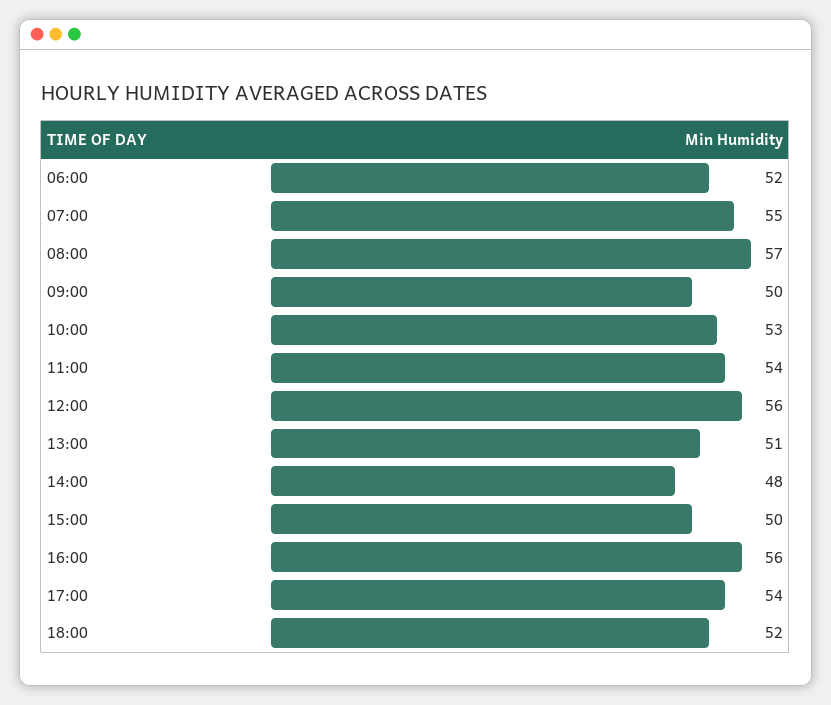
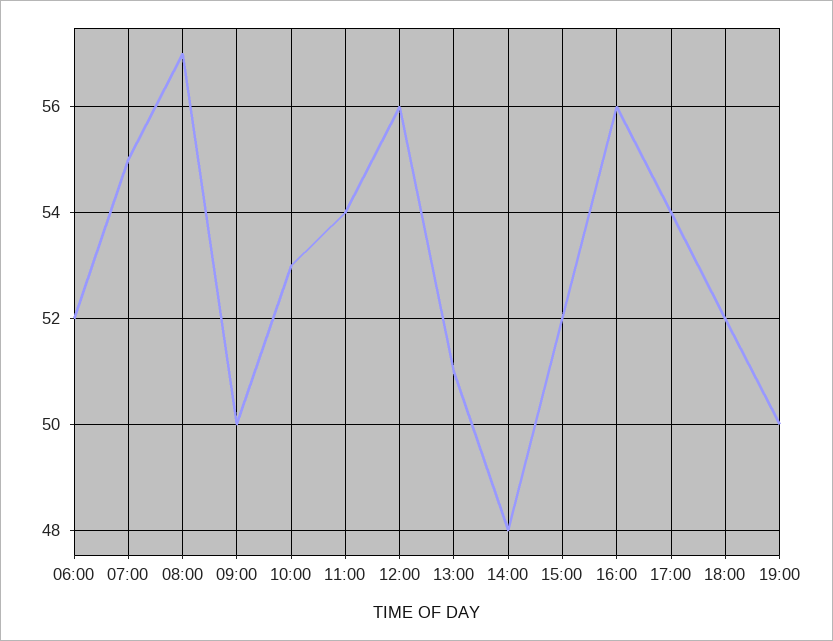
15:00: 50 -> 52
19:00: none -> 50

